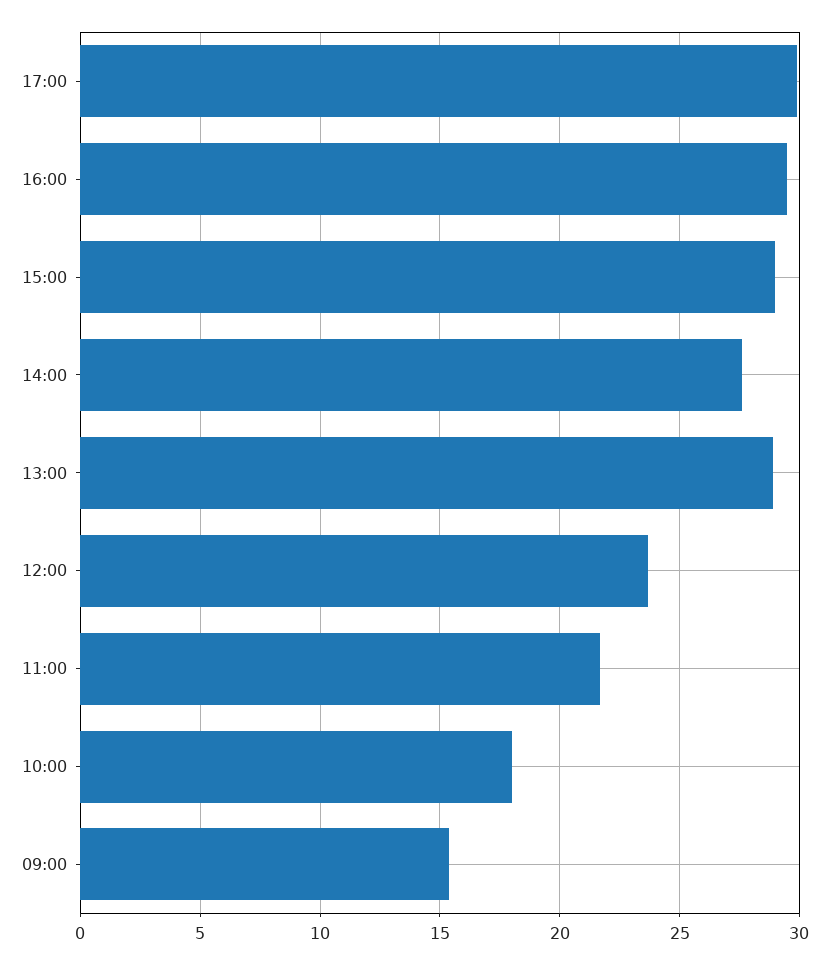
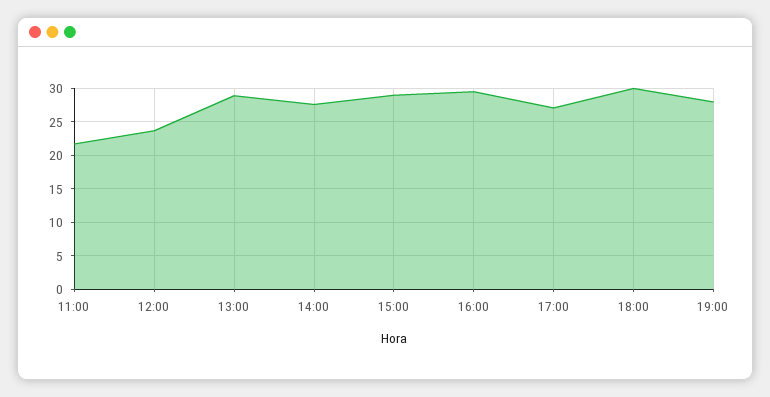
17:00: 30 -> 27
10:00: 18 -> none
09:00: 15.5 -> none
18:00: none -> 30
19:00: none -> 28

